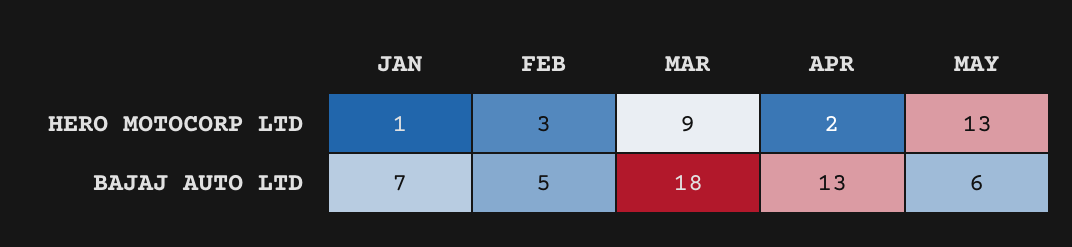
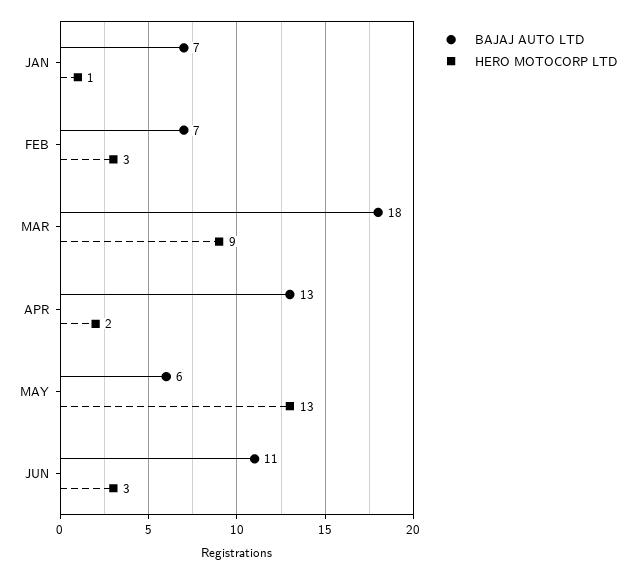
BAJAJ AUTO LTD, FEB: 5 -> 7
BAJAJ AUTO LTD, JUN: none -> 11
HERO MOTOCORP LTD, JUN: none -> 3

